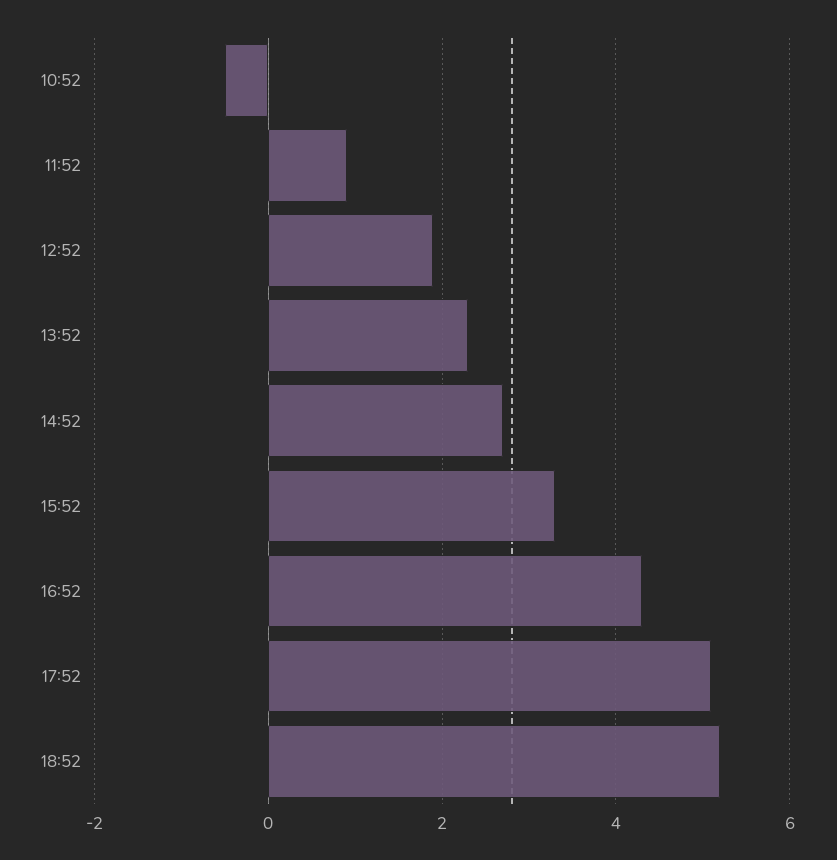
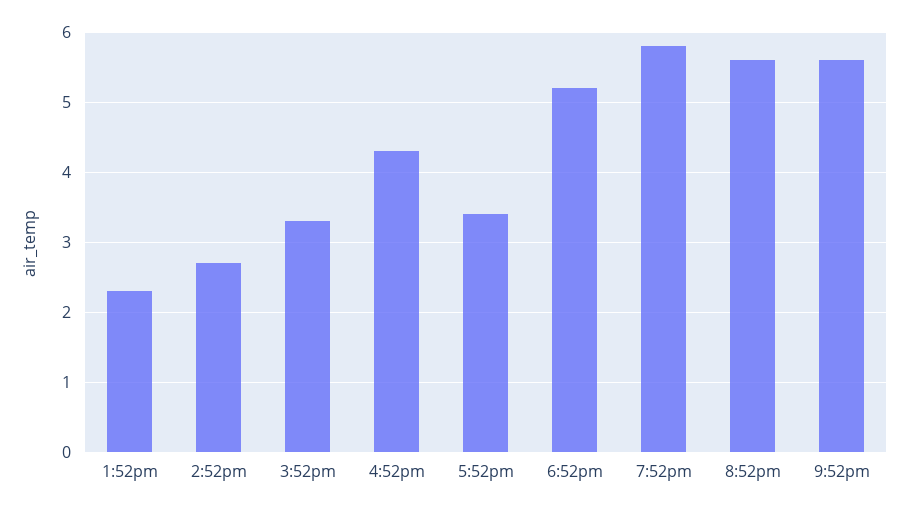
10:52: -0.5 -> none
11:52: 1 -> none
12:52: 2 -> none
17:52: 5 -> 3.4
7:52pm: none -> 5.8
8:52pm: none -> 5.6
9:52pm: none -> 5.6

